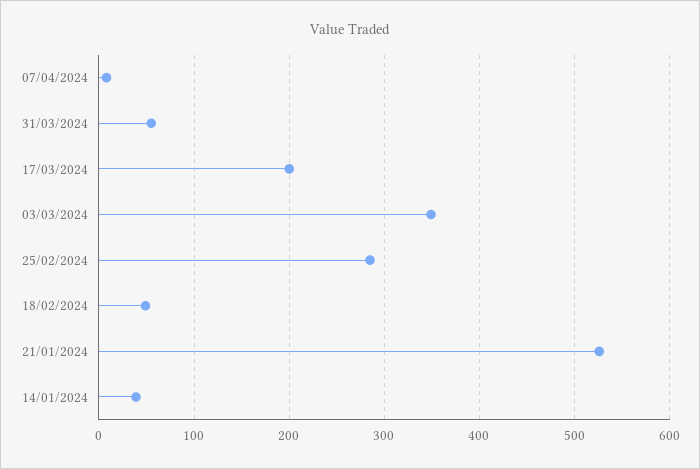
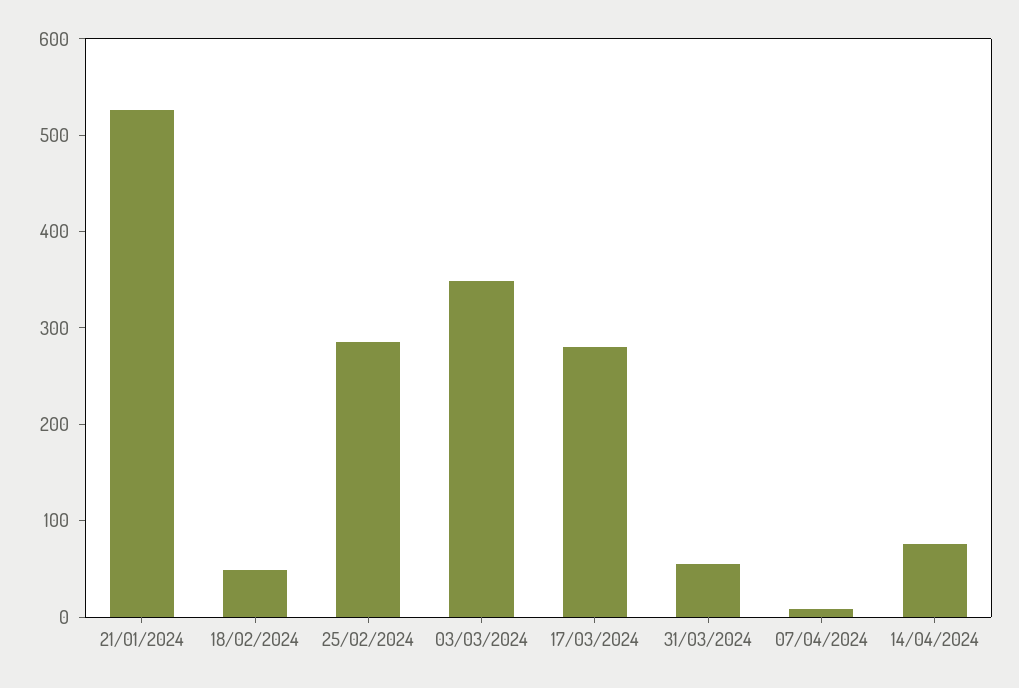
17/03/2024: 200 -> 280
14/01/2024: 40 -> none
14/04/2024: none -> 80

